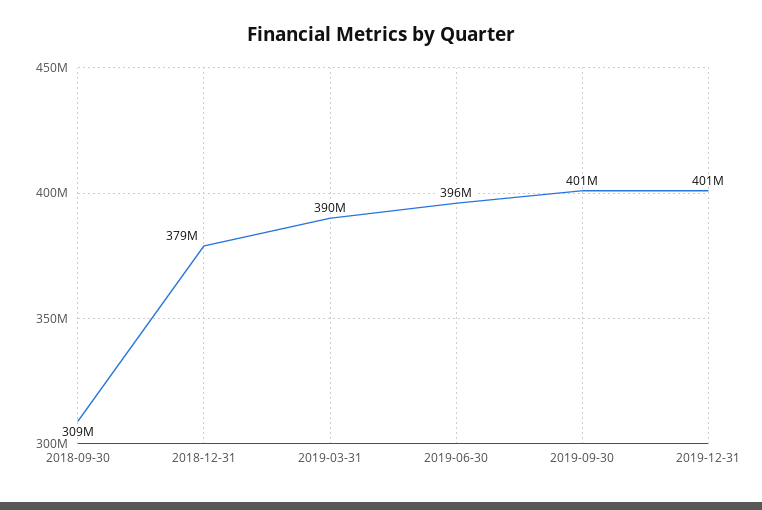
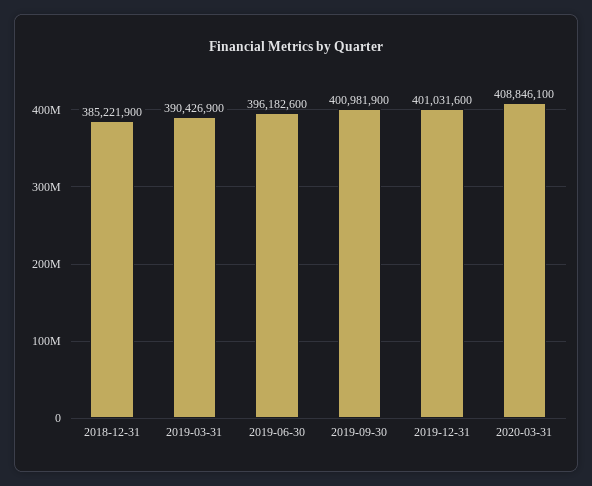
2018-09-30: 309000000 -> none
2018-12-31: 379000000 -> 385221900
2020-03-31: none -> 408846100

